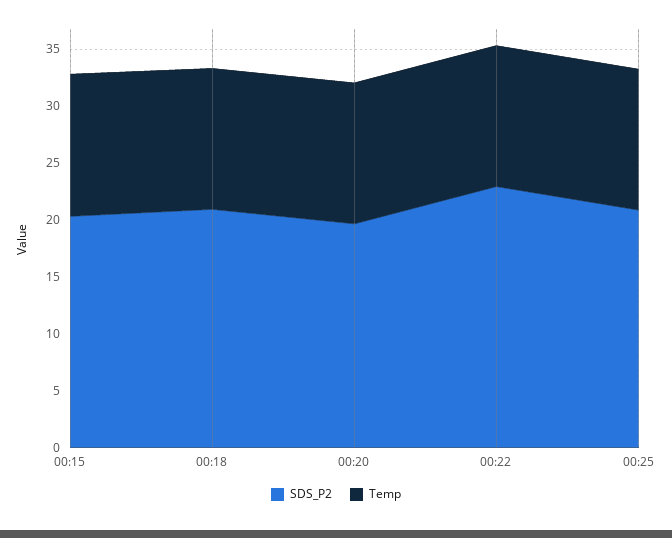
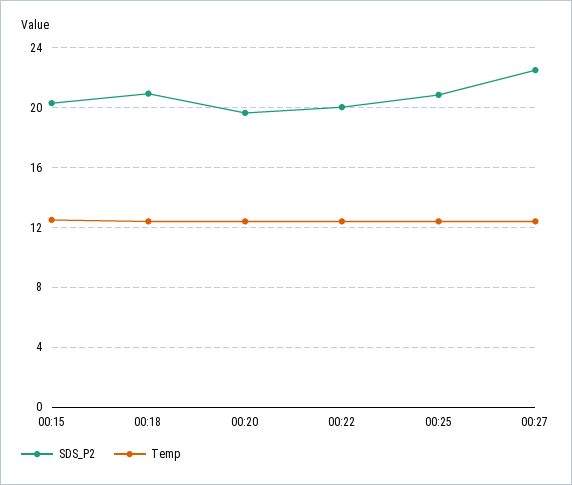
SDS_P2, 00:22: 23 -> 20
SDS_P2, 00:27: none -> 22.5
Temp, 00:27: none -> 12.5

